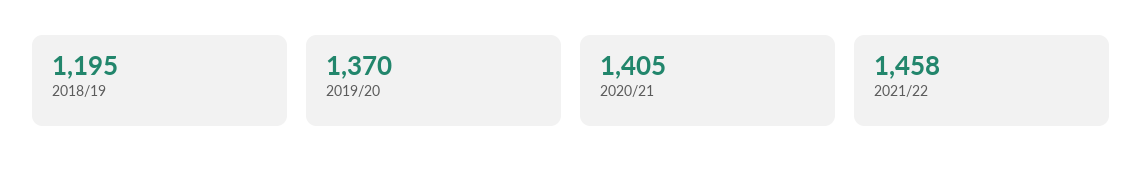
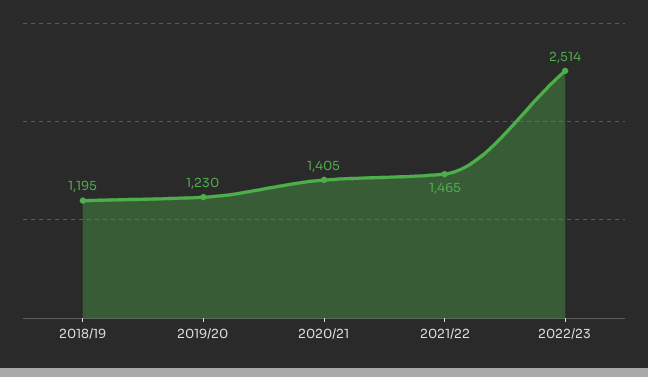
2019/20: 1370 -> 1230
2021/22: 1458 -> 1465
2022/23: none -> 2514

